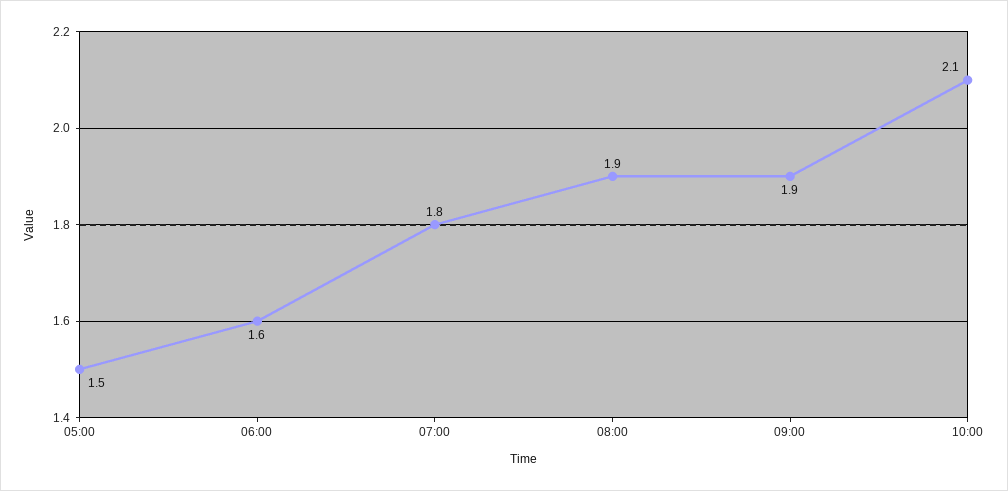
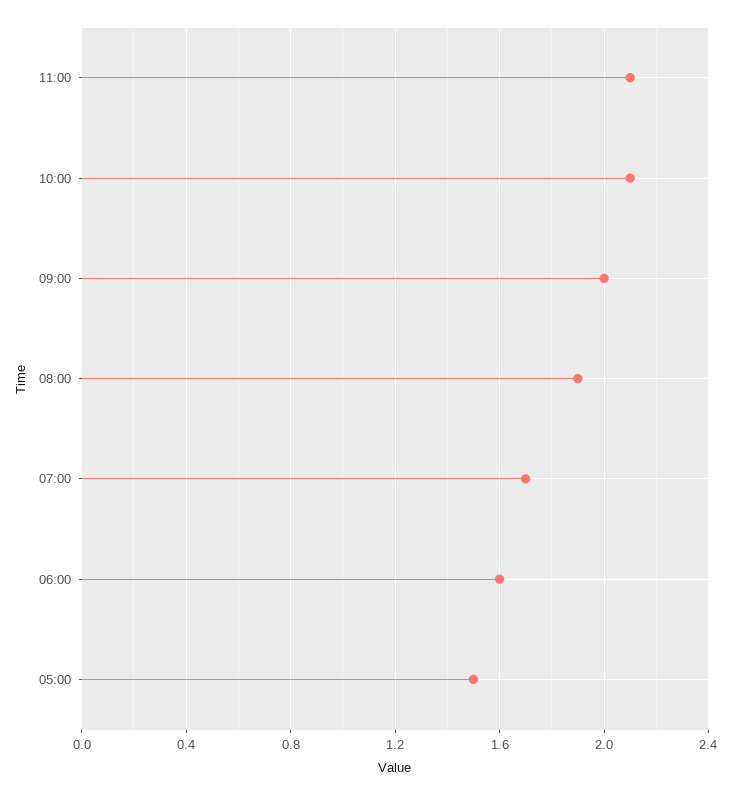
07:00: 1.8 -> 1.7
09:00: 1.9 -> 2
11:00: none -> 2.1

